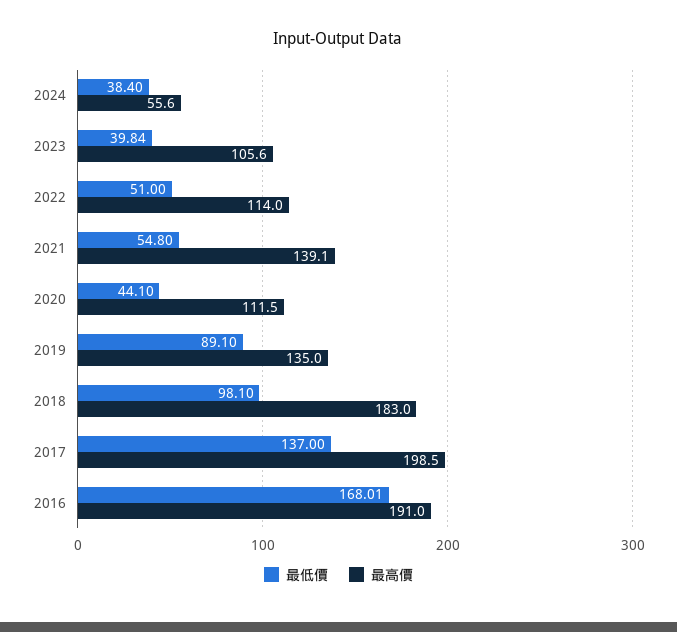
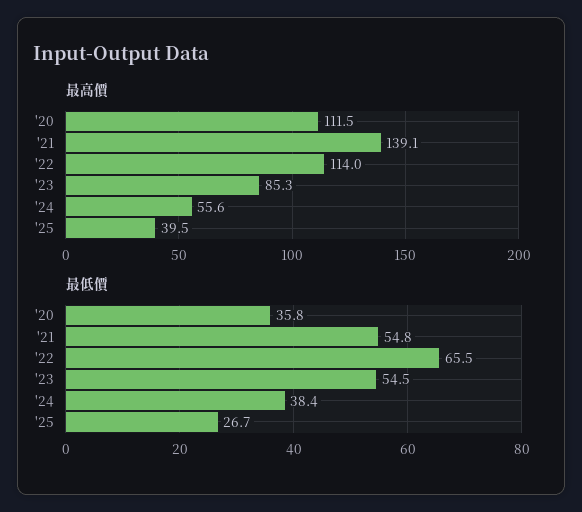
最低價, 2023: 39.84 -> 54.5
最高價, 2023: 105.6 -> 85.3
最低價, 2022: 51 -> 65.5
最低價, 2020: 44.1 -> 35.8
最低價, 2019: 89.1 -> none
最高價, 2019: 135 -> none
最低價, 2018: 98.1 -> none
最高價, 2018: 183 -> none
最低價, 2017: 137 -> none
最高價, 2017: 198.5 -> none
最低價, 2016: 168.01 -> none
最高價, 2016: 191 -> none
最高價, '25: none -> 39.5
最低價, '25: none -> 26.7

